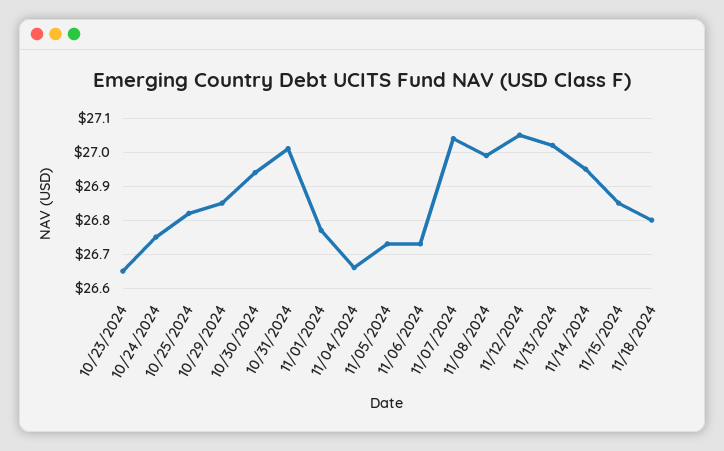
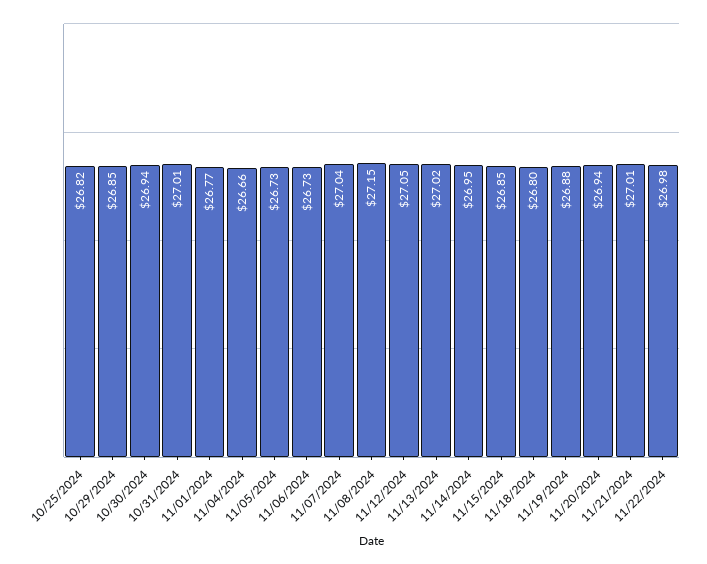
10/23/2024: 26.65 -> none
10/24/2024: 26.75 -> none
11/08/2024: 27 -> 27.15
11/19/2024: none -> 26.88
11/20/2024: none -> 26.94
11/21/2024: none -> 27.01
11/22/2024: none -> 26.98

